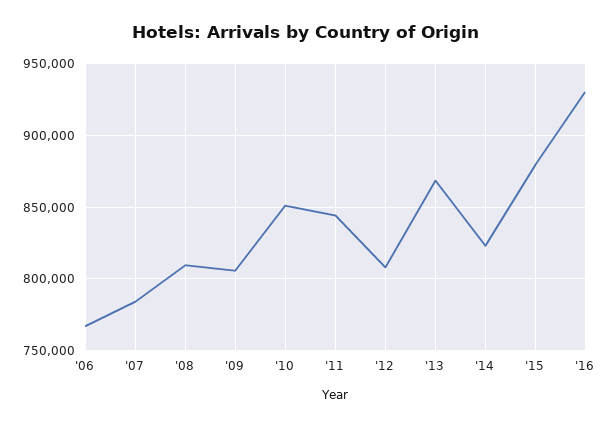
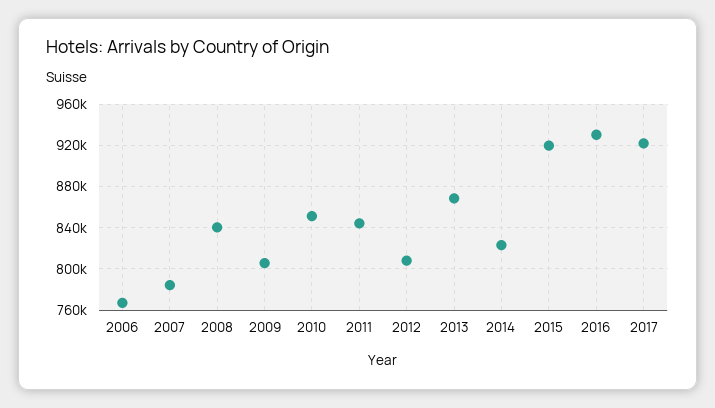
'08: 810000 -> 840000
'15: 880000 -> 920000
2017: none -> 920000

